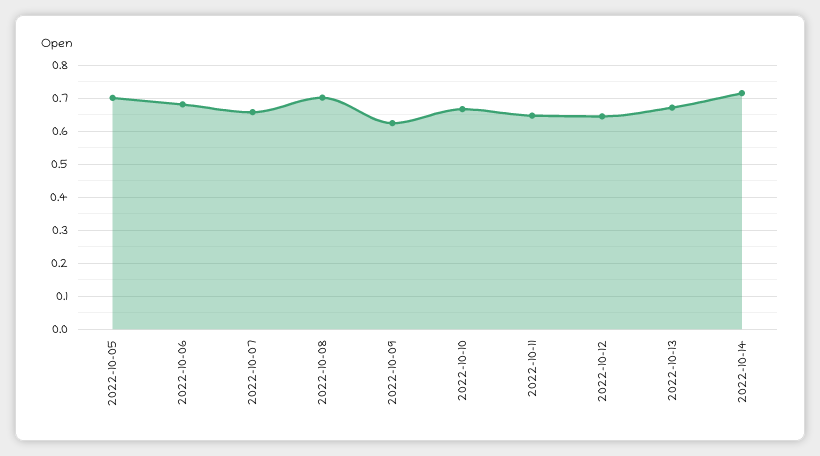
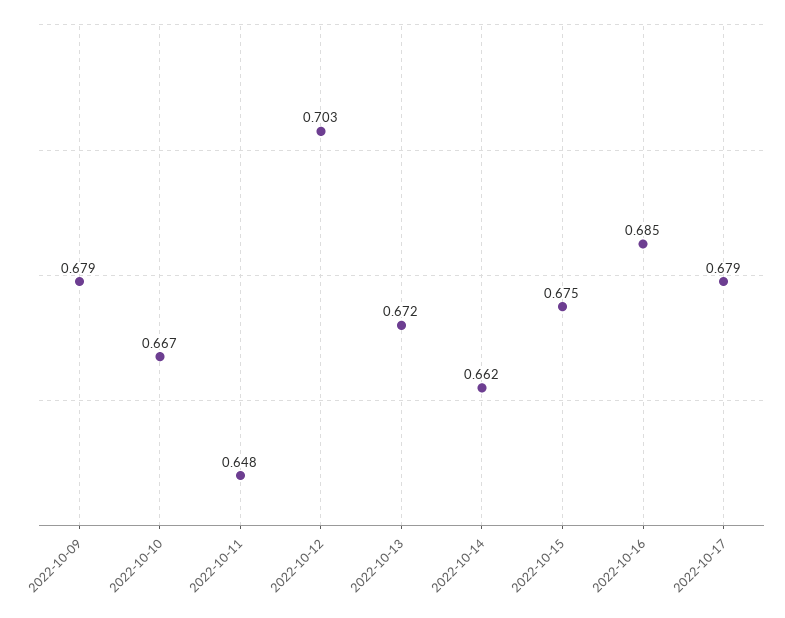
2022-10-05: 0.7 -> none
2022-10-06: 0.68 -> none
2022-10-07: 0.66 -> none
2022-10-08: 0.7 -> none
2022-10-09: 0.62 -> 0.679
2022-10-12: 0.64 -> 0.703
2022-10-14: 0.72 -> 0.662
2022-10-15: none -> 0.675
2022-10-16: none -> 0.685
2022-10-17: none -> 0.679

